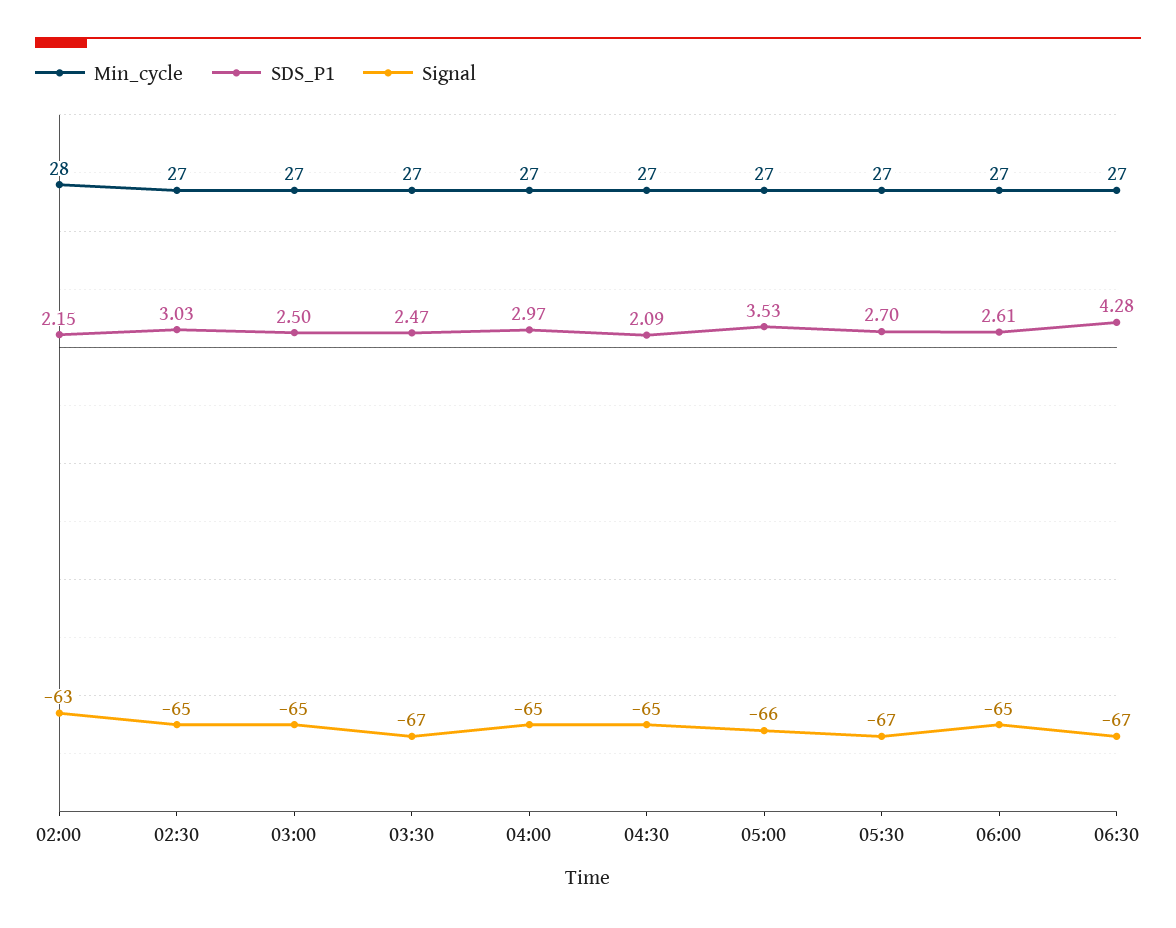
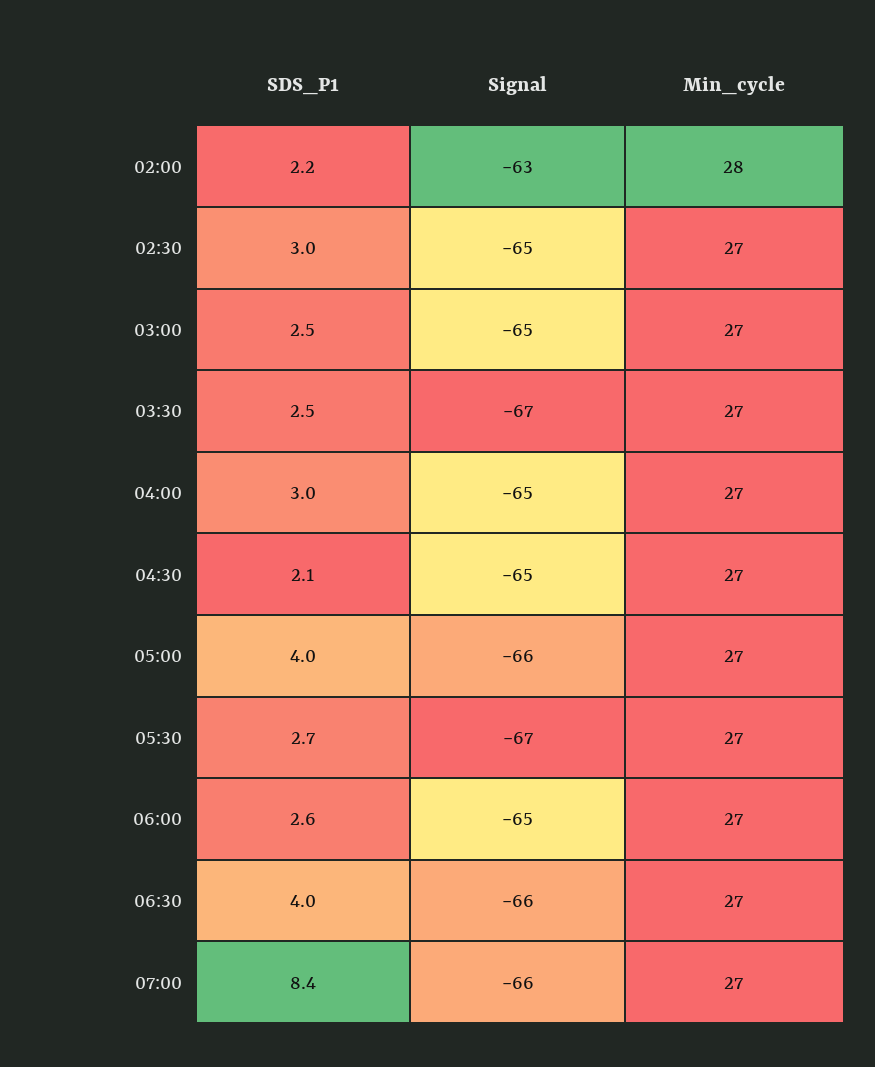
SDS_P1, 05:00: 3.53 -> 4
SDS_P1, 06:30: 4.28 -> 4
Signal, 06:30: -67 -> -66
SDS_P1, 07:00: none -> 8.4
Signal, 07:00: none -> -66
Min_cycle, 07:00: none -> 27

